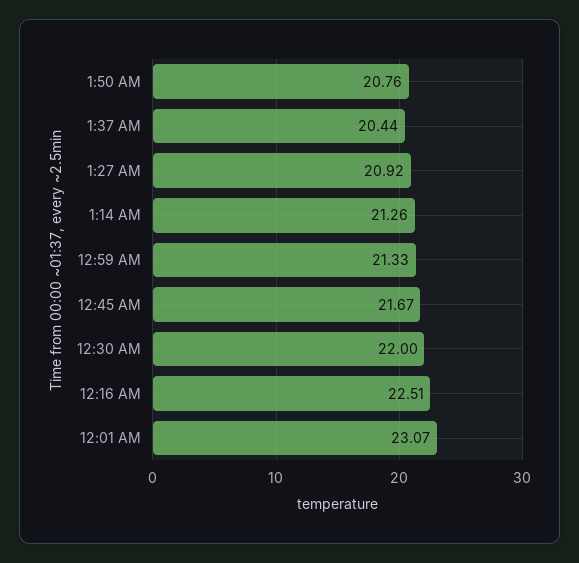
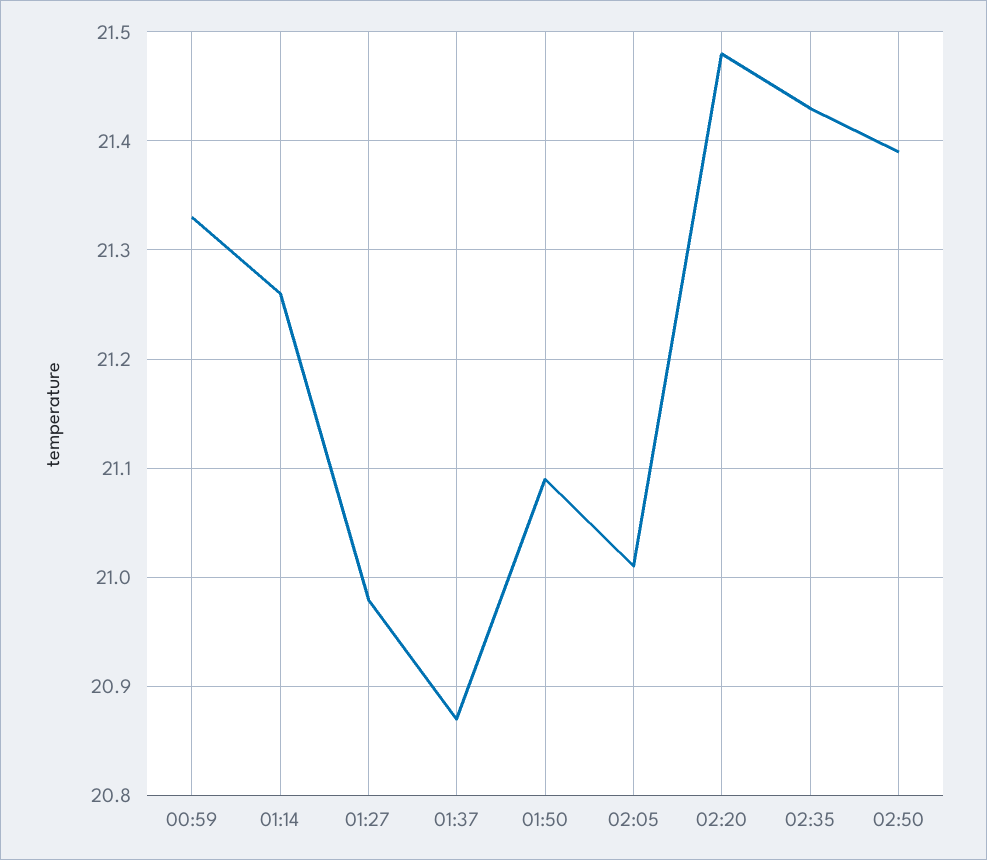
1:50 AM: 20.76 -> 21.09
1:37 AM: 20.44 -> 20.87
1:27 AM: 20.92 -> 20.98
12:45 AM: 21.67 -> none
12:30 AM: 22 -> none
12:16 AM: 22.51 -> none
12:01 AM: 23.07 -> none
02:05: none -> 21.01
02:20: none -> 21.48
02:35: none -> 21.43
02:50: none -> 21.39

